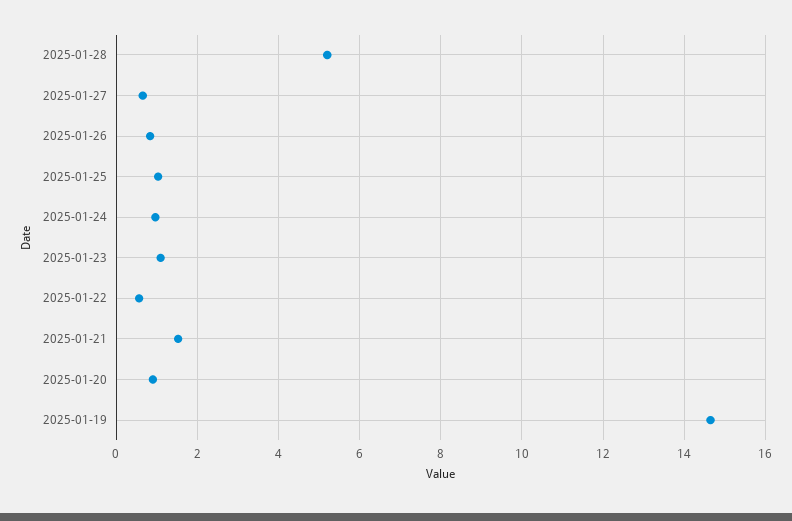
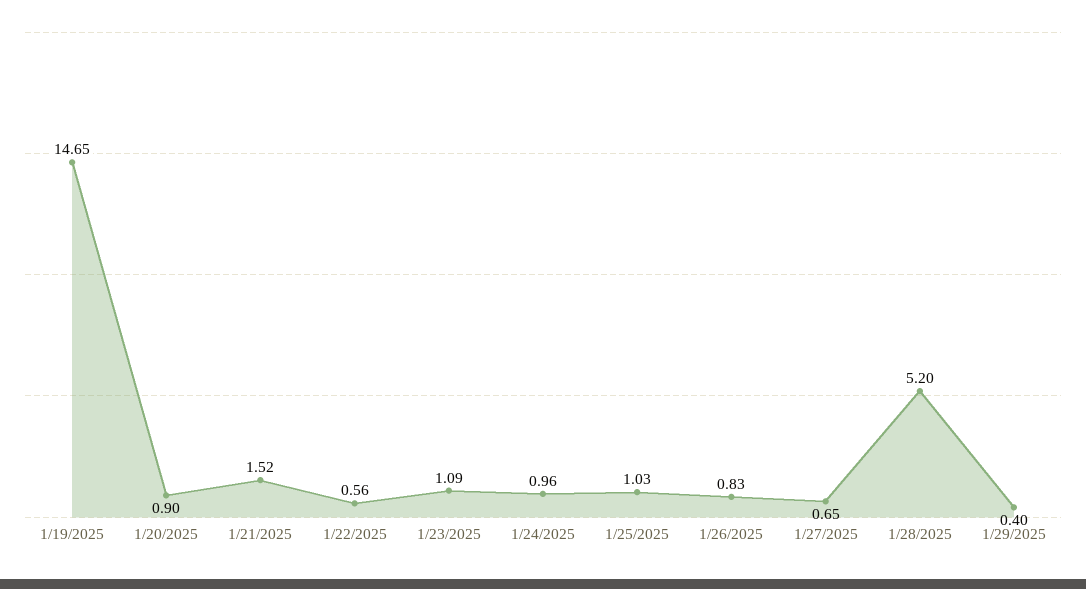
1/29/2025: none -> 0.4

